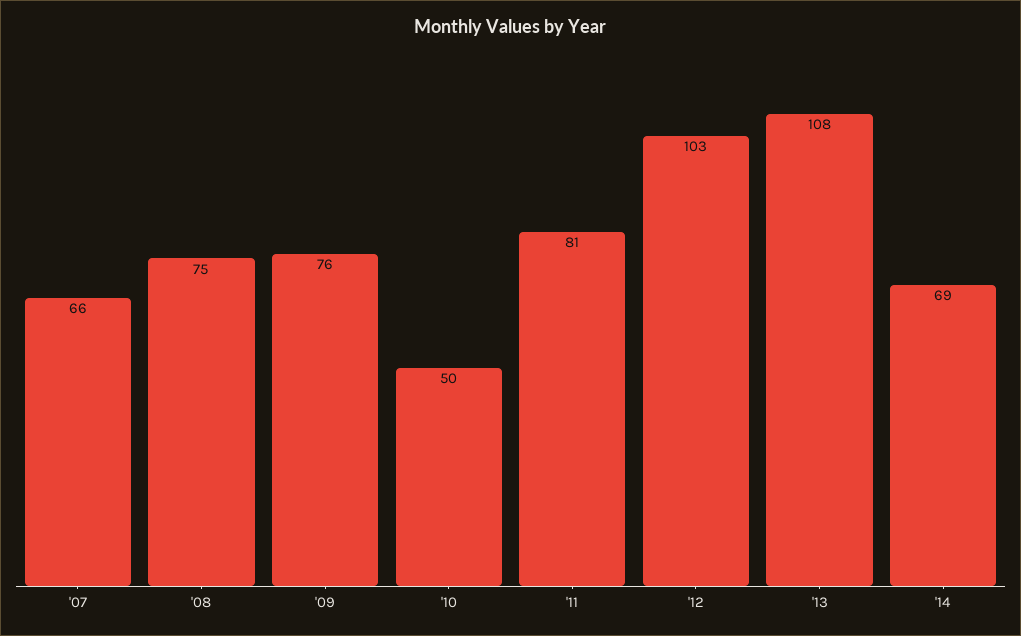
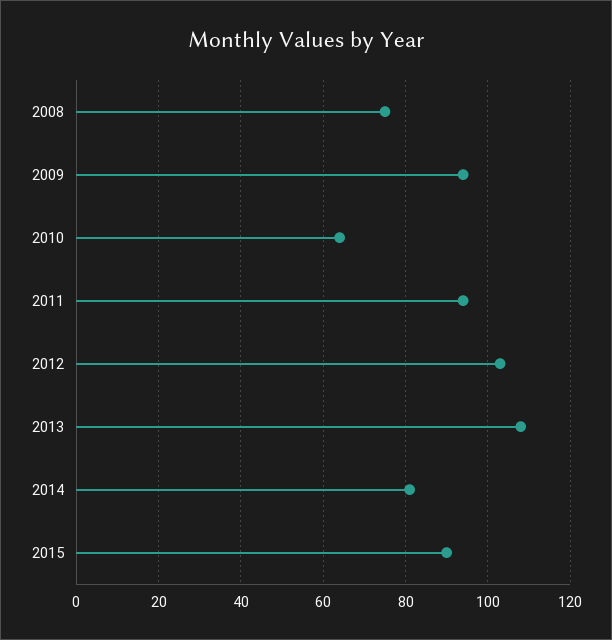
'07: 66 -> none
'09: 76 -> 95
'10: 50 -> 65
'11: 81 -> 95
'14: 69 -> 80
2015: none -> 90

